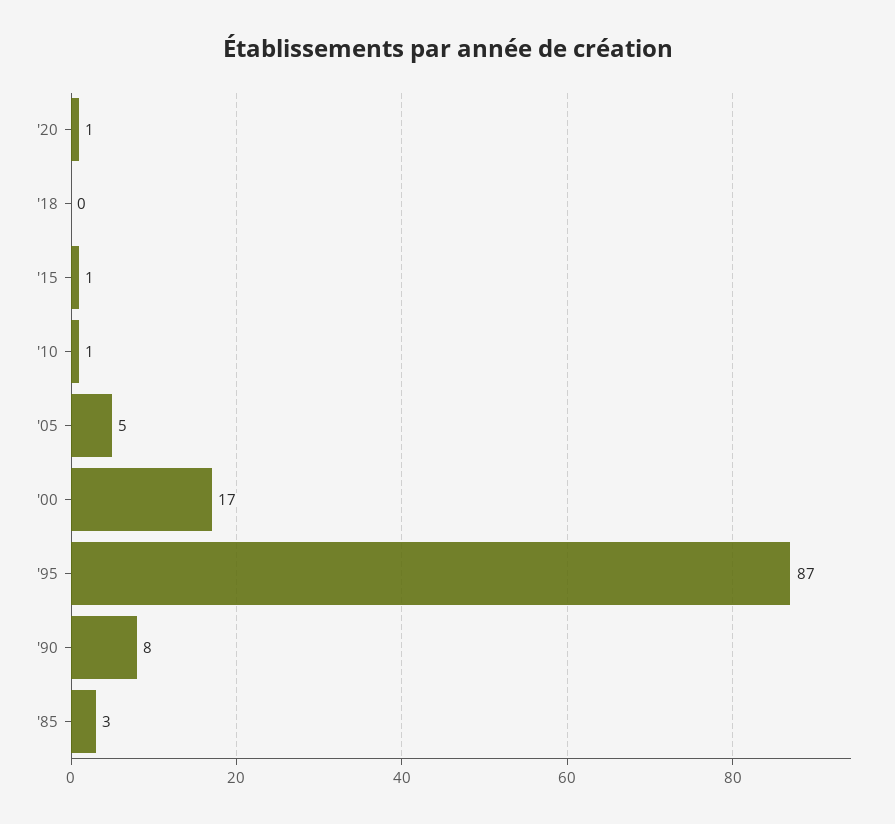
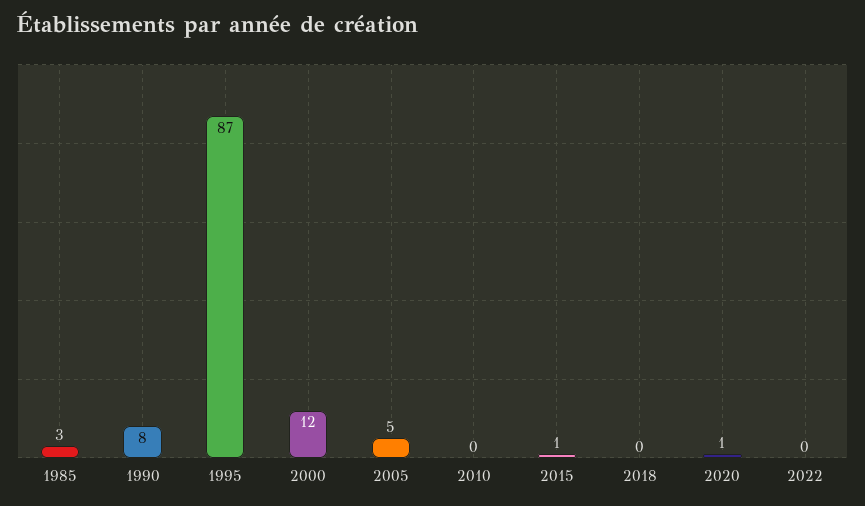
'10: 1 -> 0
'00: 17 -> 12
2022: none -> 0

